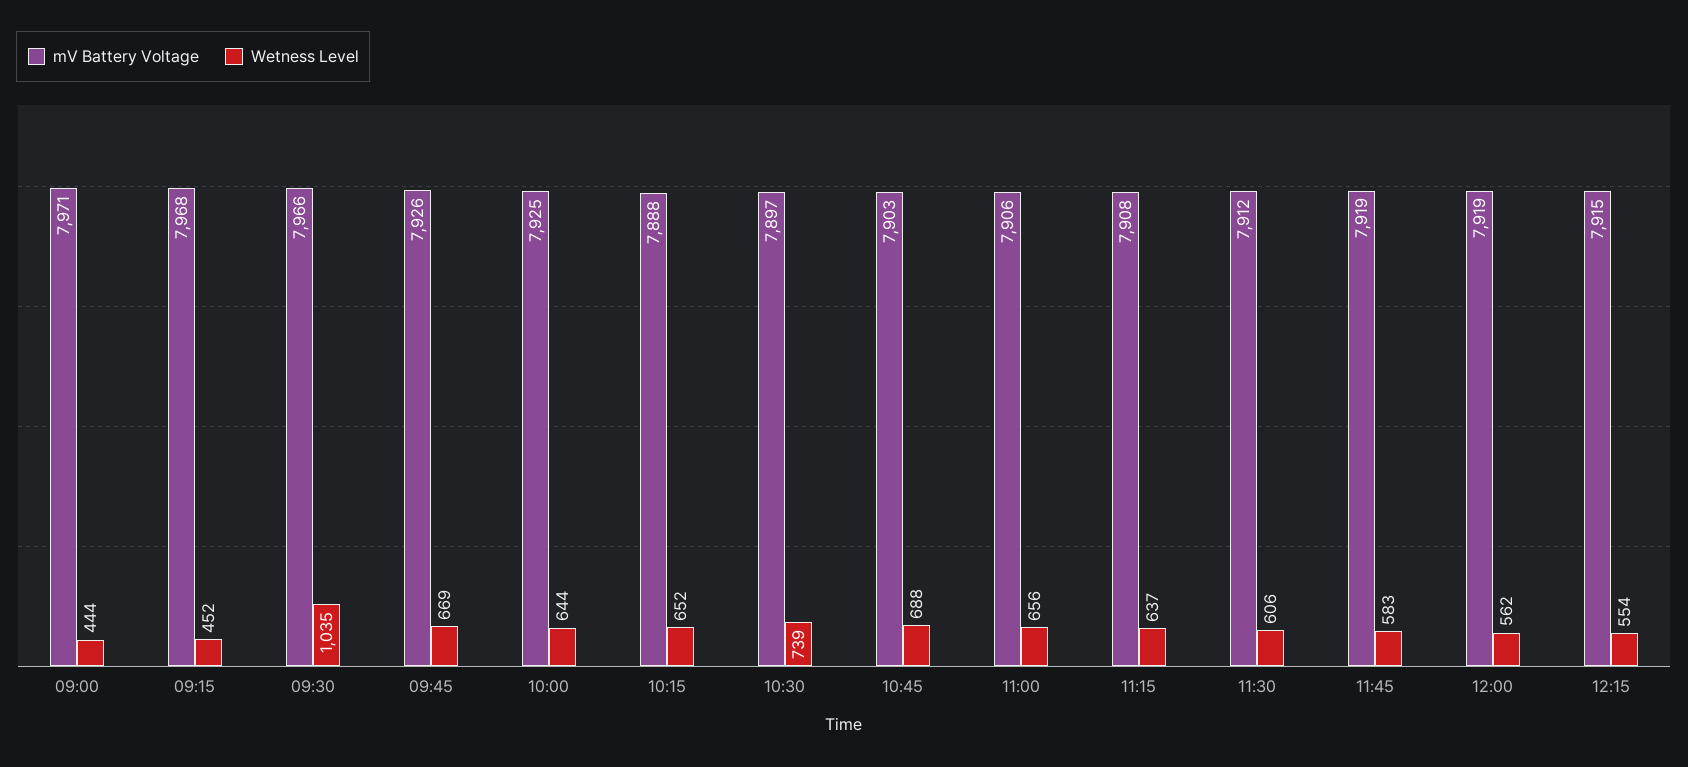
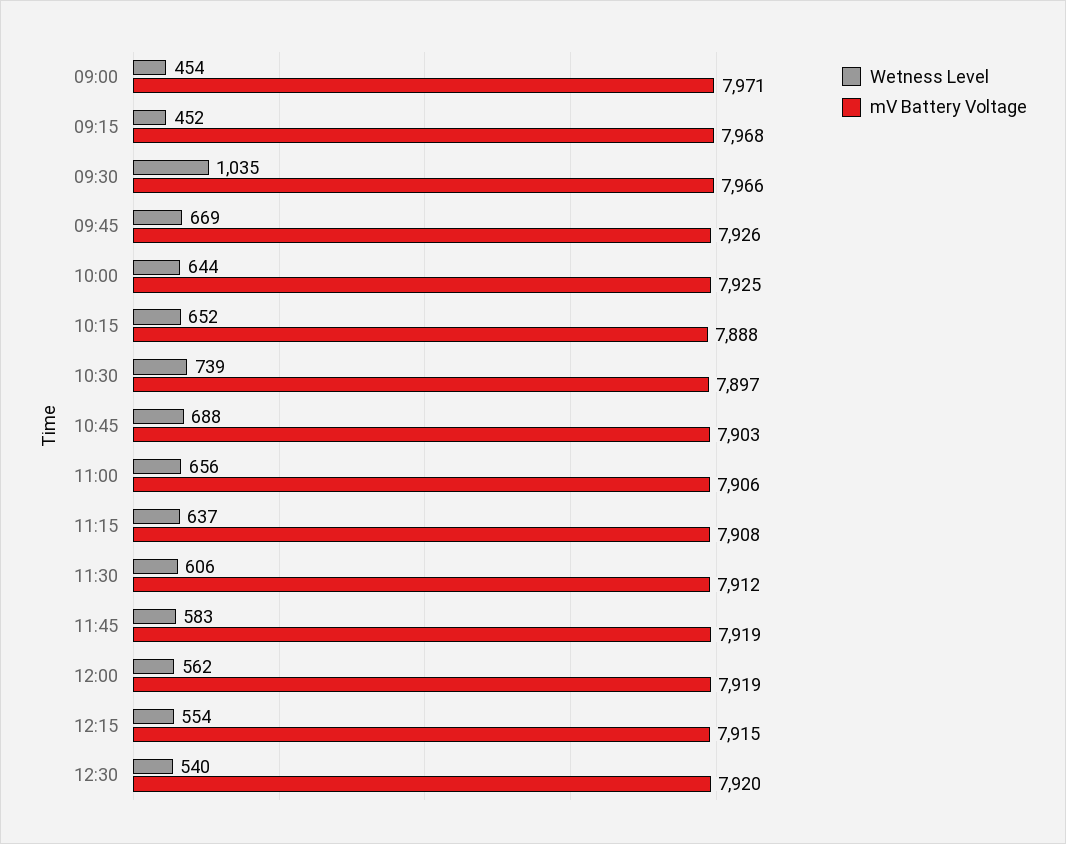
Wetness Level, 09:00: 444 -> 454
Wetness Level, 12:30: none -> 540
mV Battery Voltage, 12:30: none -> 7920

